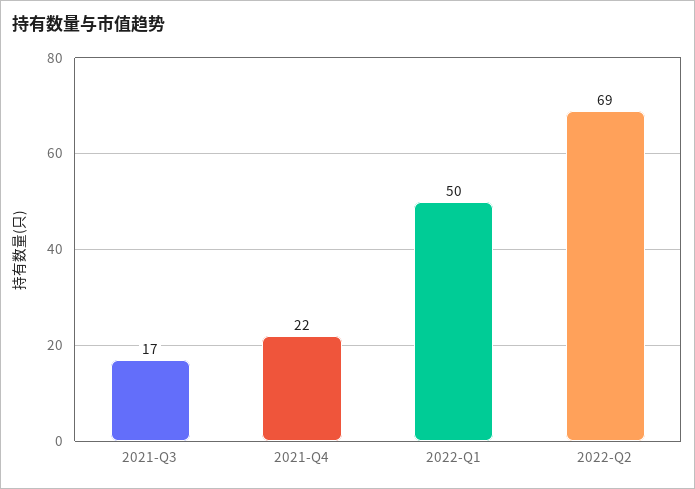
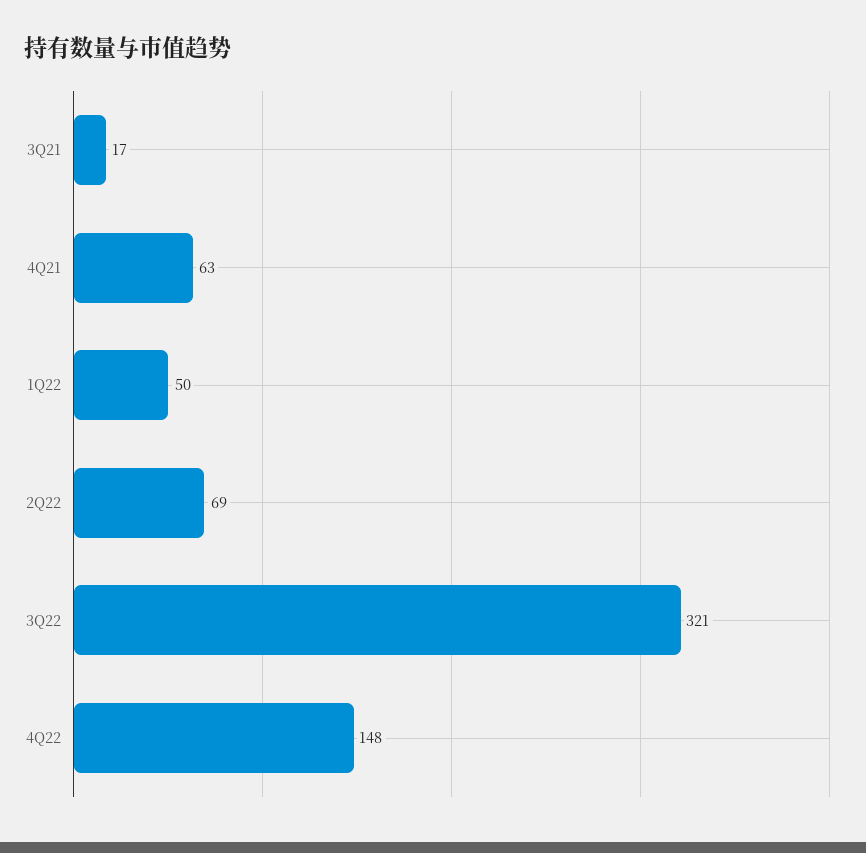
2021-Q4: 22 -> 63
3Q22: none -> 321
4Q22: none -> 148

